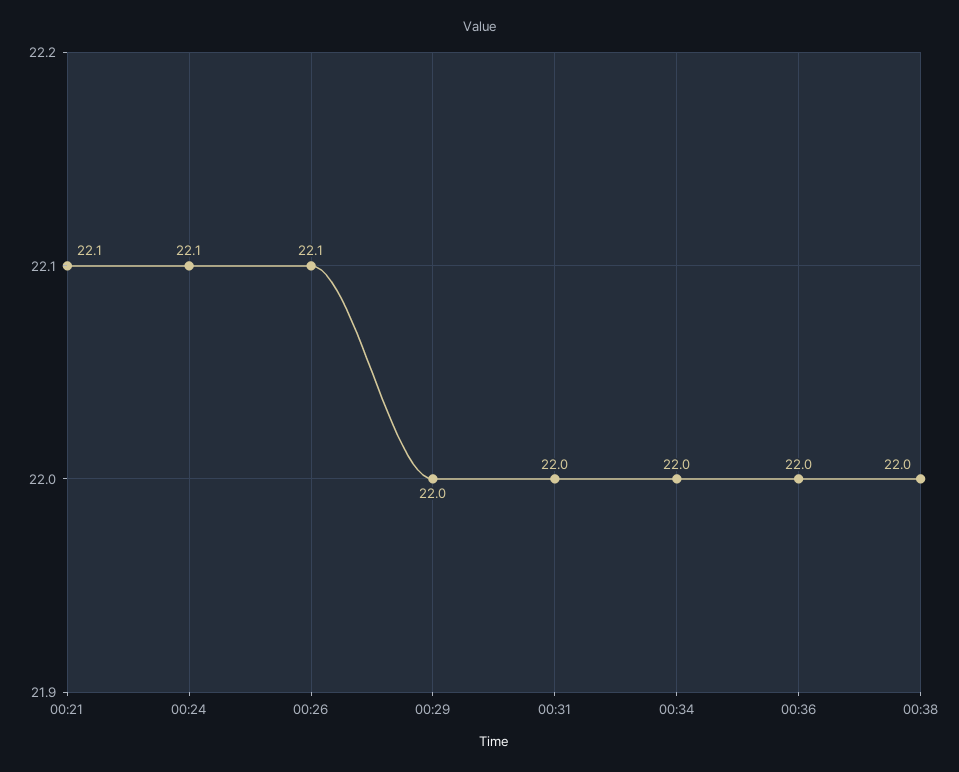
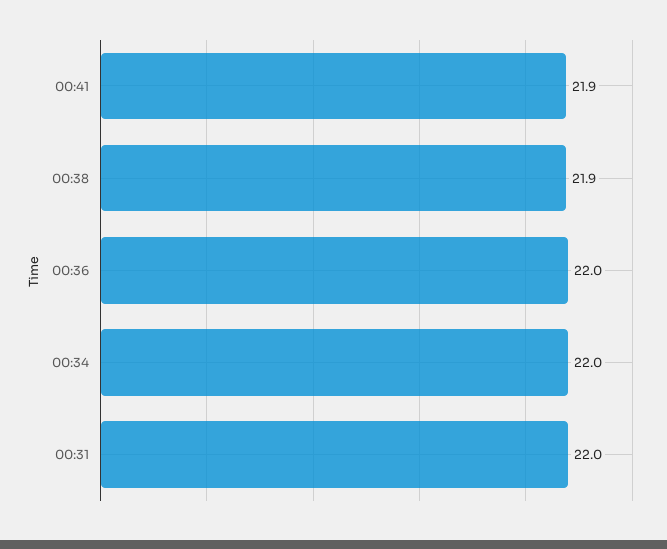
00:21: 22.1 -> none
00:24: 22.1 -> none
00:26: 22.1 -> none
00:29: 22 -> none
00:38: 22 -> 21.9
00:41: none -> 21.9

